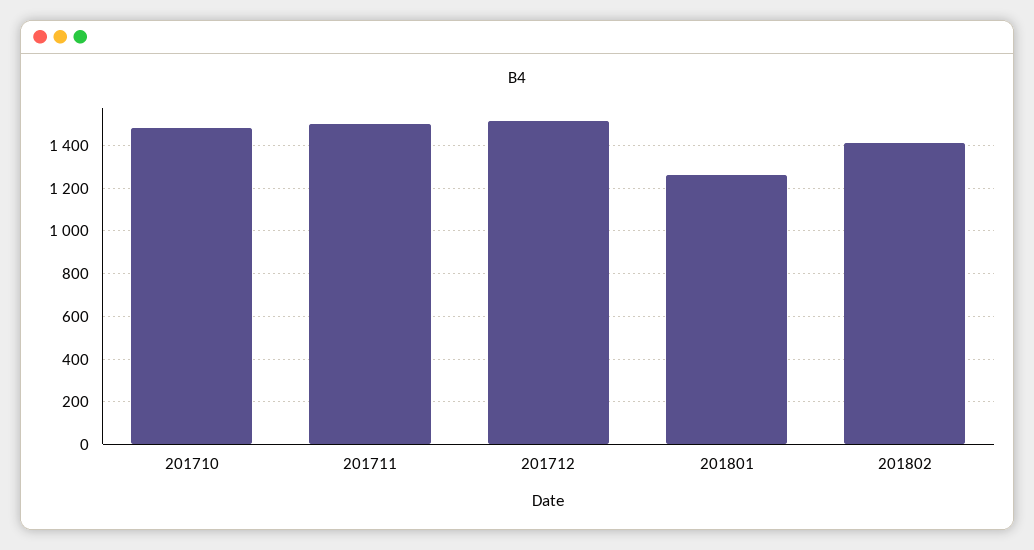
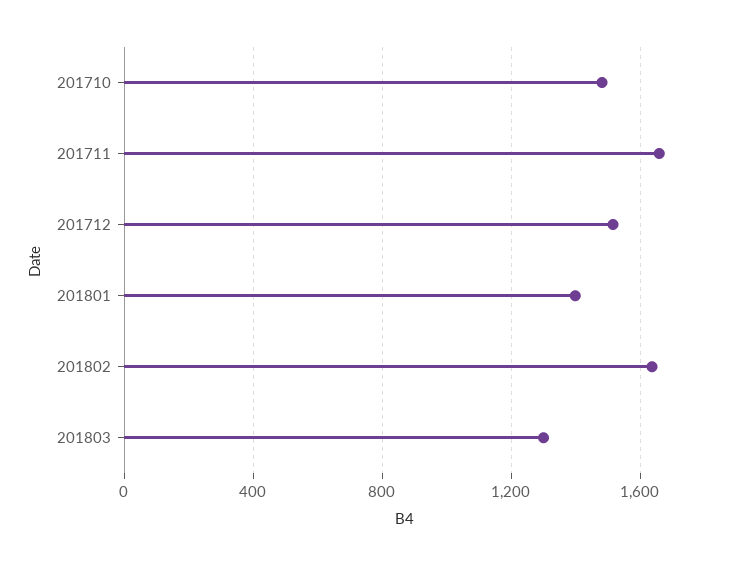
201711: 1500 -> 1650
201801: 1250 -> 1400
201802: 1400 -> 1650
201803: none -> 1300

